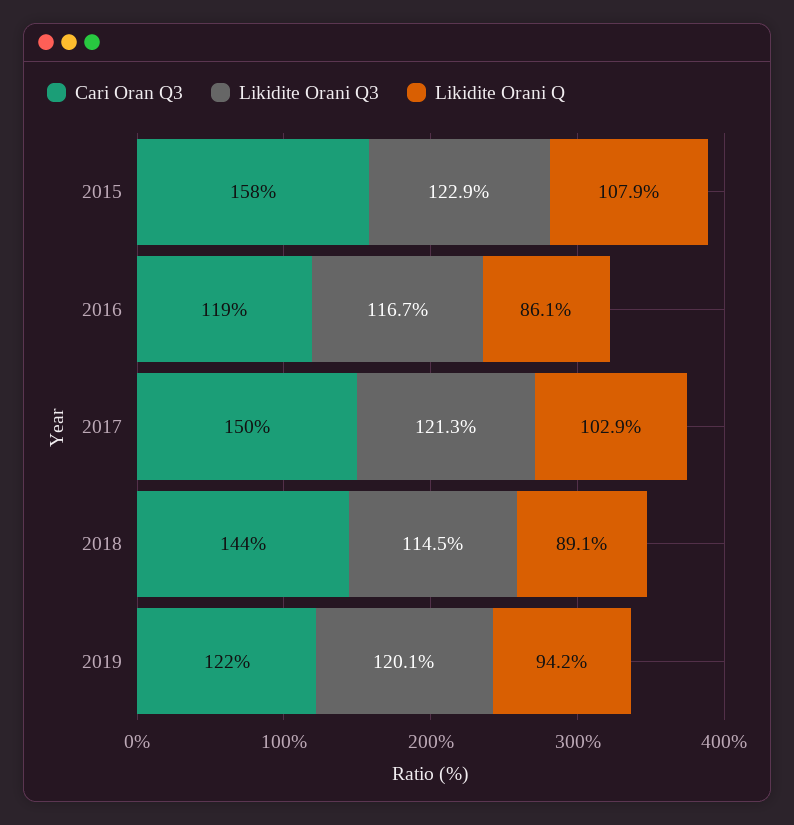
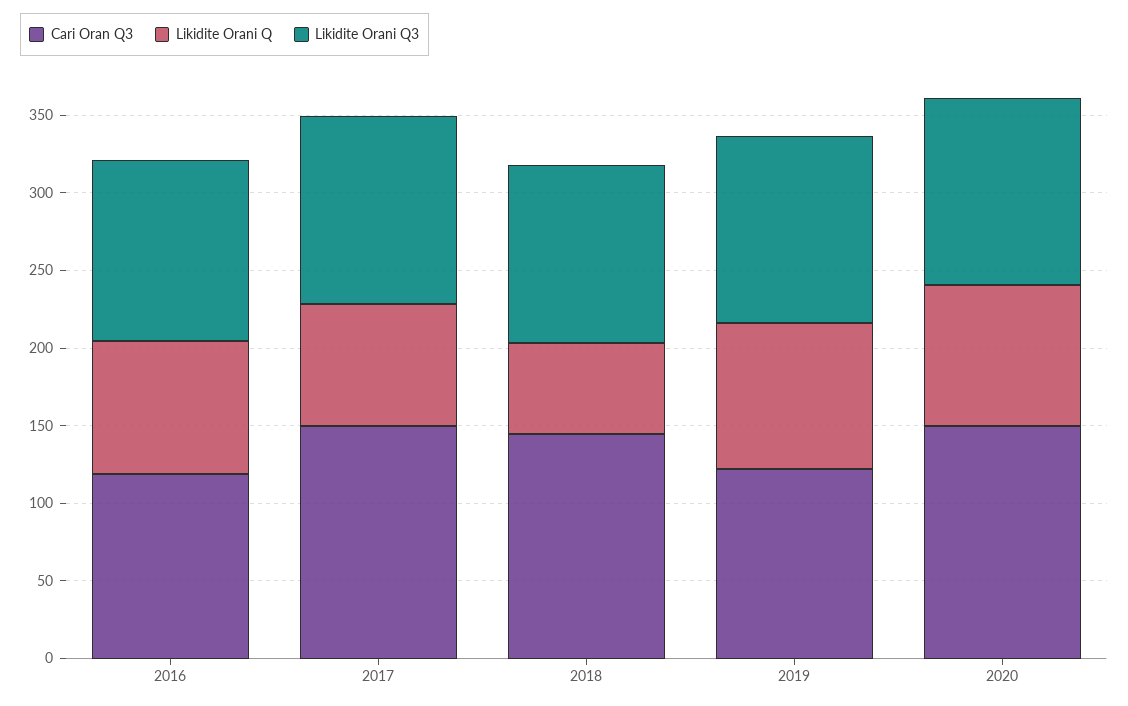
Cari Oran Q3, 2015: 158 -> none
Likidite Orani Q3, 2015: 122.9 -> none
Likidite Orani Q, 2015: 107.9 -> none
Likidite Orani Q, 2017: 102.9 -> 80
Likidite Orani Q, 2018: 89.1 -> 60
Cari Oran Q3, 2020: none -> 150
Likidite Orani Q, 2020: none -> 90
Likidite Orani Q3, 2020: none -> 120

